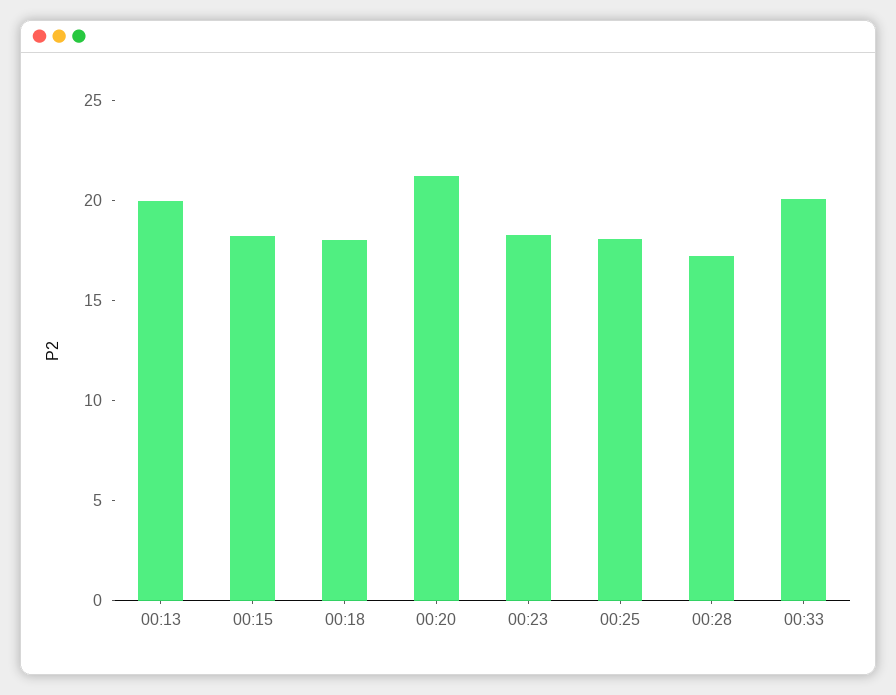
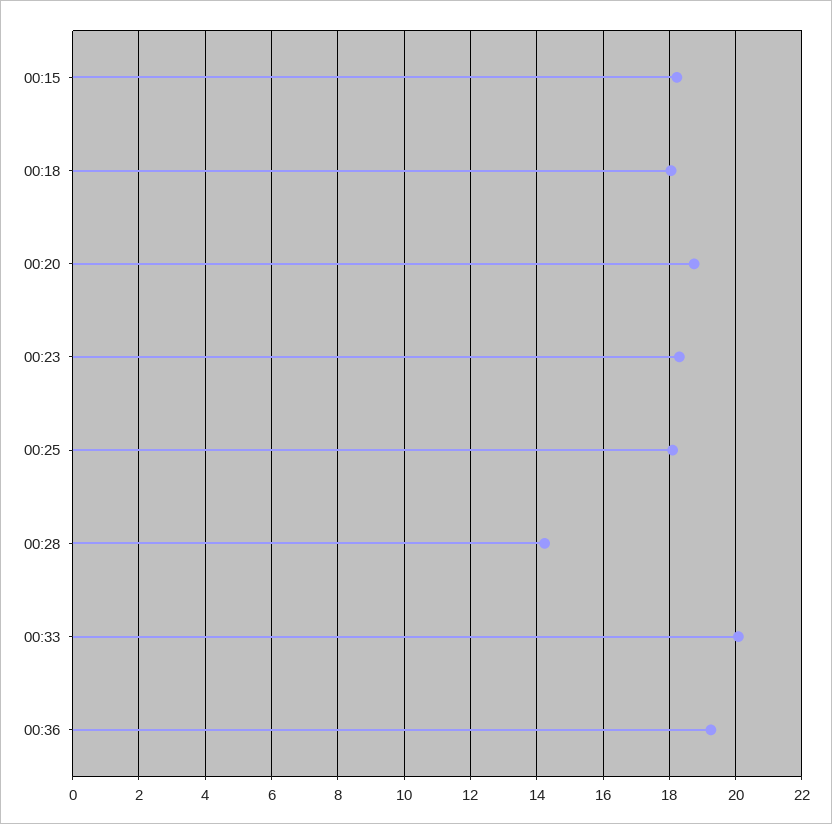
00:13: 20 -> none
00:20: 21 -> 18.8
00:28: 17 -> 14.2
00:36: none -> 19.2

